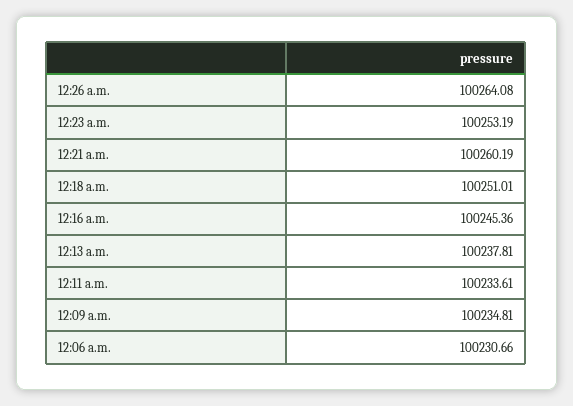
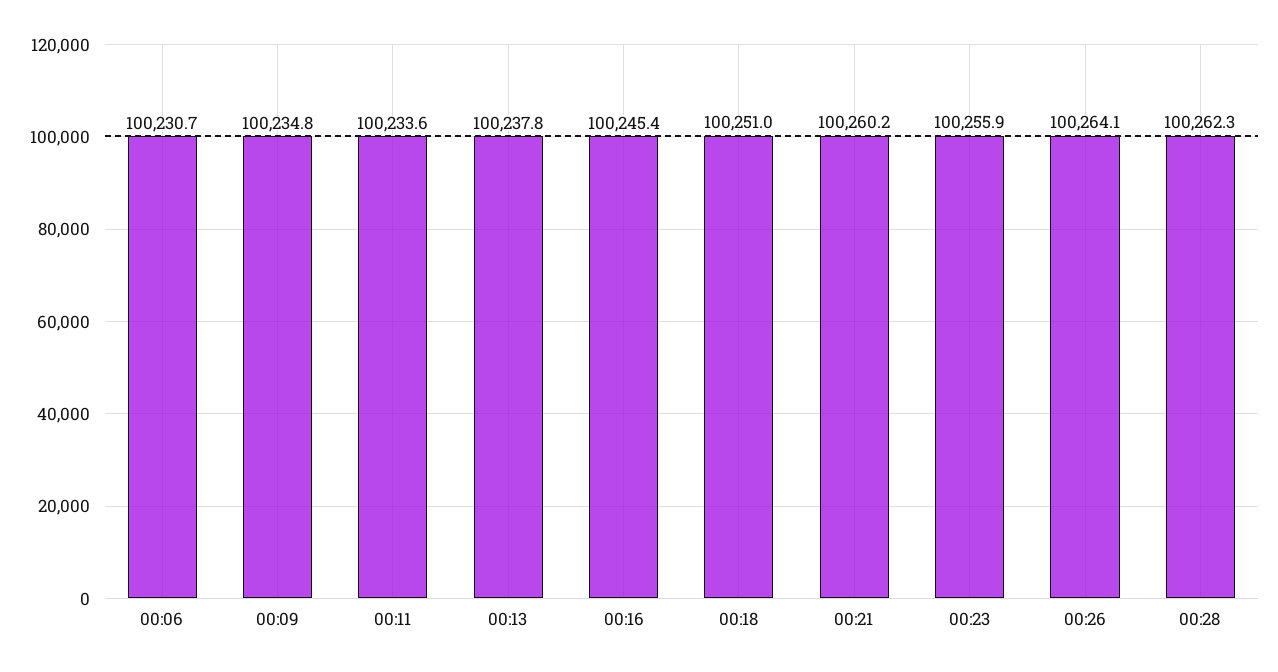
12:23 a.m.: 100253.19 -> 100255.9
00:28: none -> 100262.3

